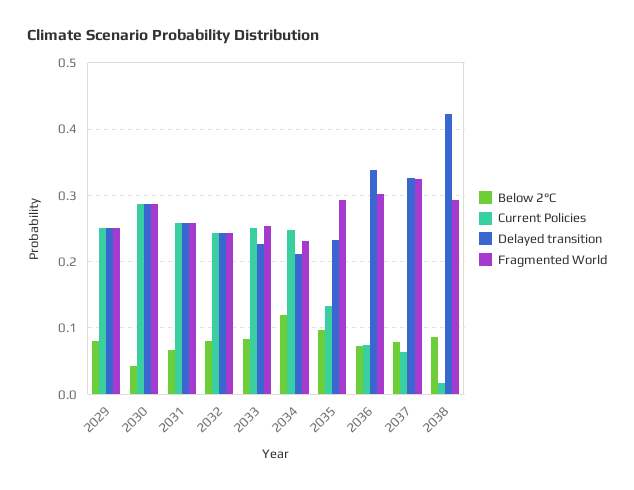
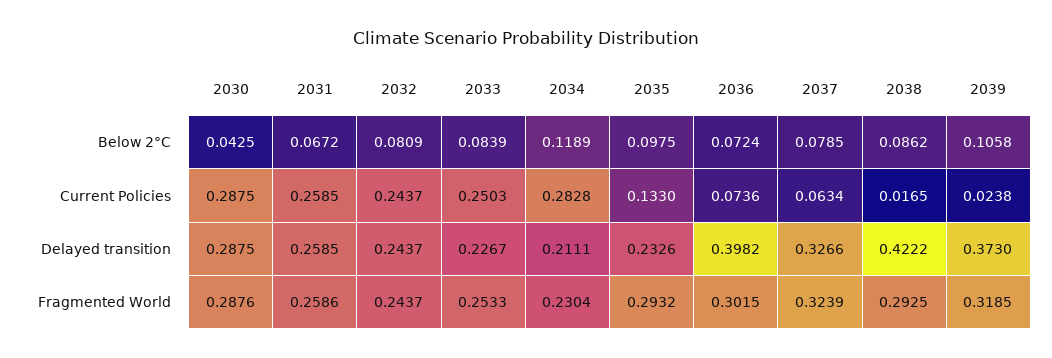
Below 2°C, 2029: 0.08 -> none
Current Policies, 2029: 0.25 -> none
Delayed transition, 2029: 0.25 -> none
Fragmented World, 2029: 0.25 -> none
Current Policies, 2034: 0.25 -> 0.2828
Delayed transition, 2036: 0.34 -> 0.3982
Below 2°C, 2039: none -> 0.1058
Current Policies, 2039: none -> 0.0238
Delayed transition, 2039: none -> 0.373
Fragmented World, 2039: none -> 0.3185

